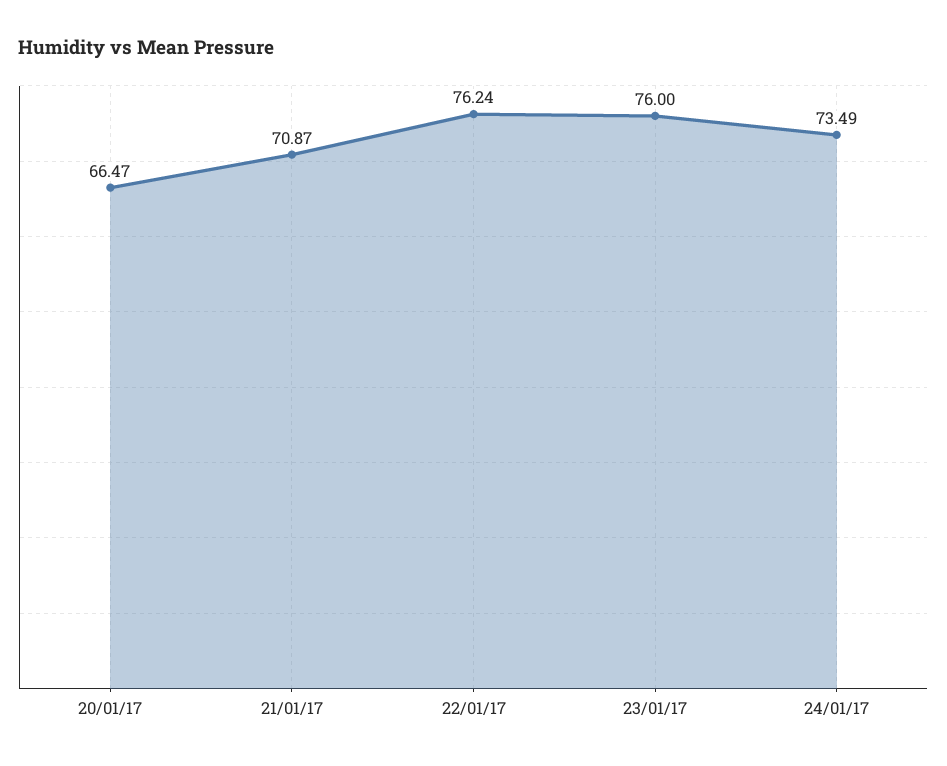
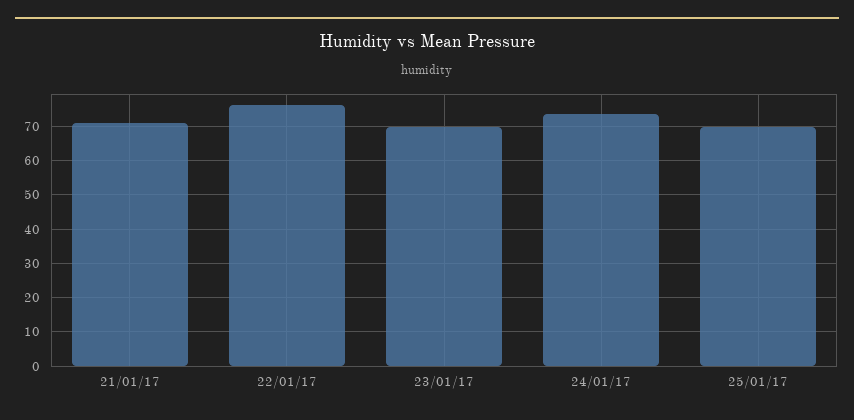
20/01/17: 66.47 -> none
23/01/17: 76 -> 70
25/01/17: none -> 70

